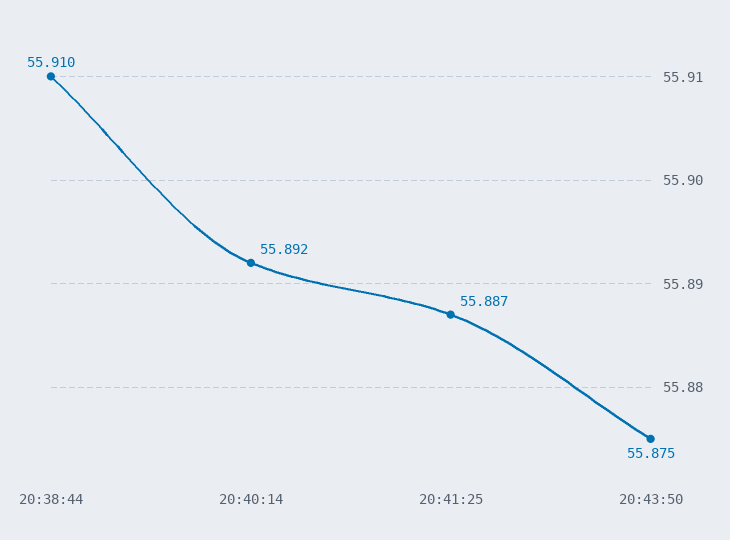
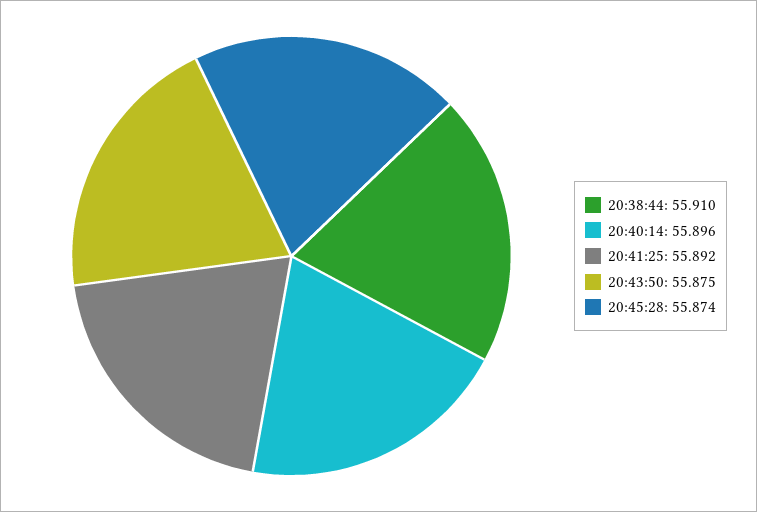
20:40:14: 55.892 -> 55.896
20:41:25: 55.887 -> 55.892
20:45:28: none -> 55.874

